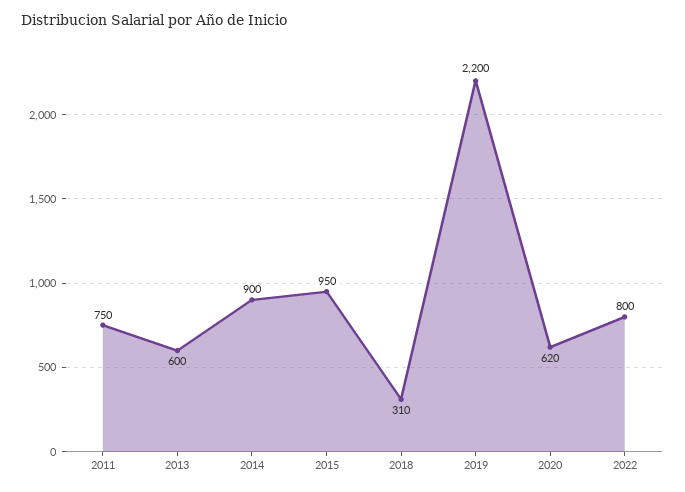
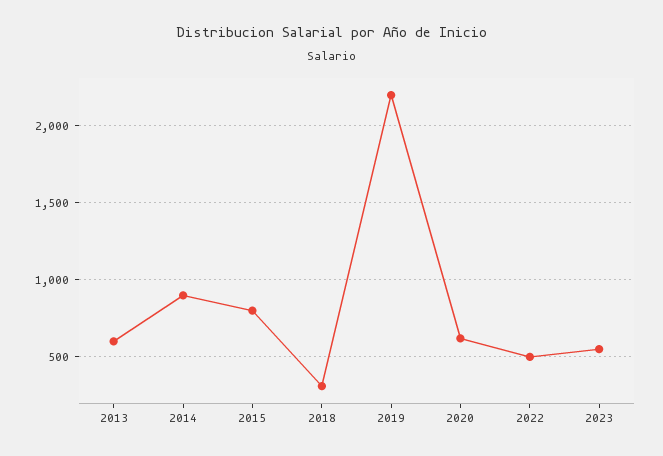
2011: 750 -> none
2015: 950 -> 800
2022: 800 -> 500
2023: none -> 550

